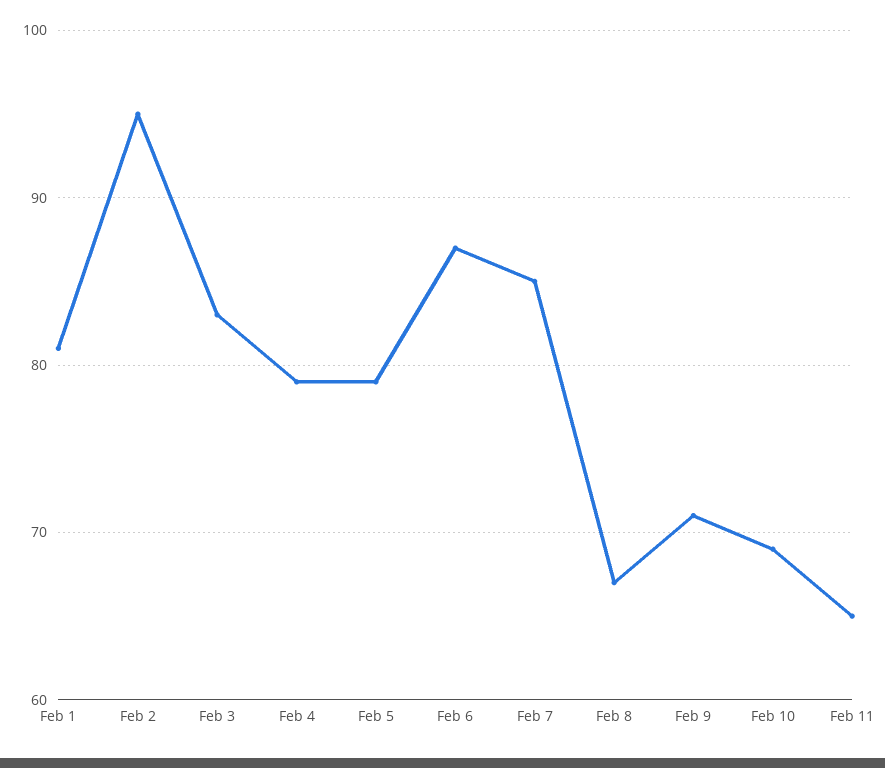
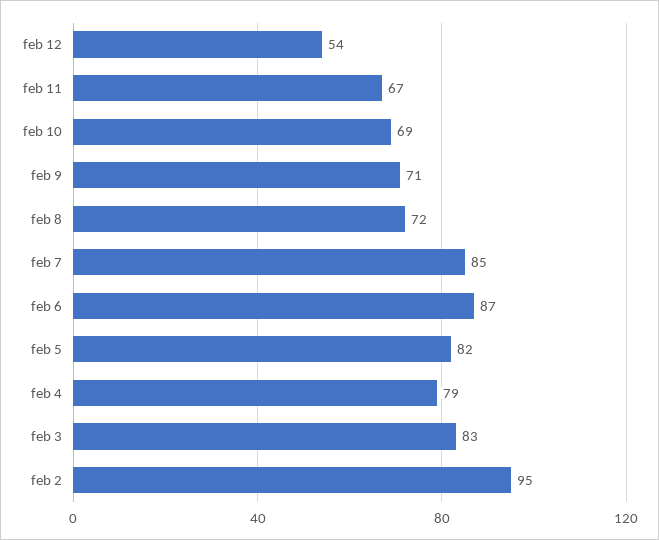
Feb 1: 81 -> none
Feb 5: 79 -> 82
Feb 8: 67 -> 72
Feb 11: 65 -> 67
feb 12: none -> 54

